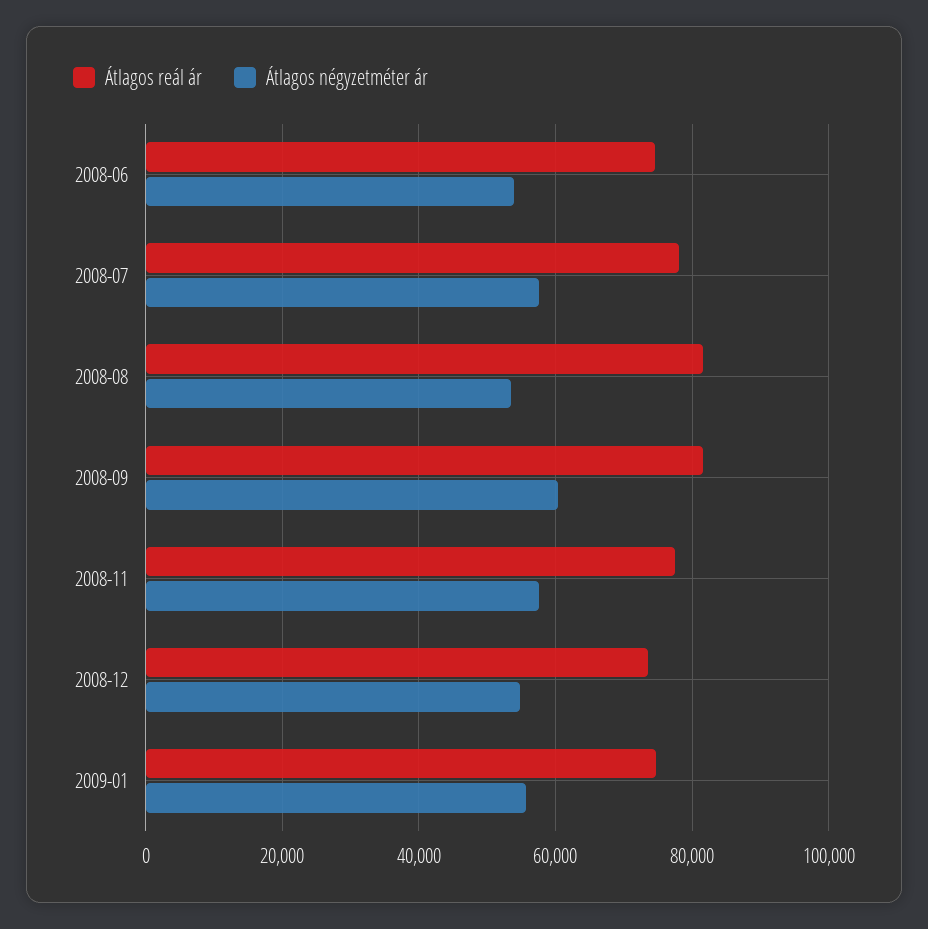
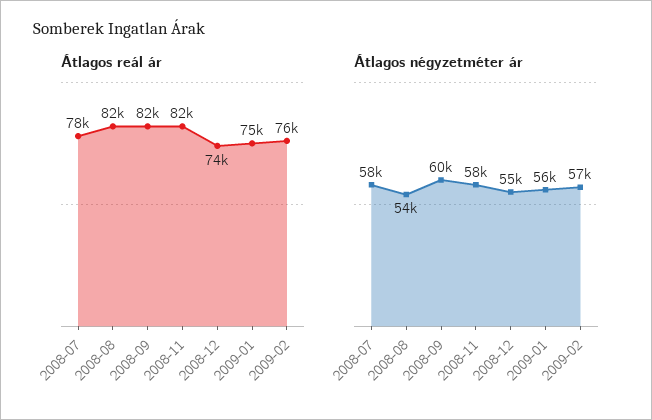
Átlagos reál ár, 2008-06: 74000 -> none
Átlagos négyzetméter ár, 2008-06: 54000 -> none
Átlagos reál ár, 2008-11: 78000 -> 82000
Átlagos reál ár, 2009-02: none -> 76000
Átlagos négyzetméter ár, 2009-02: none -> 57000

